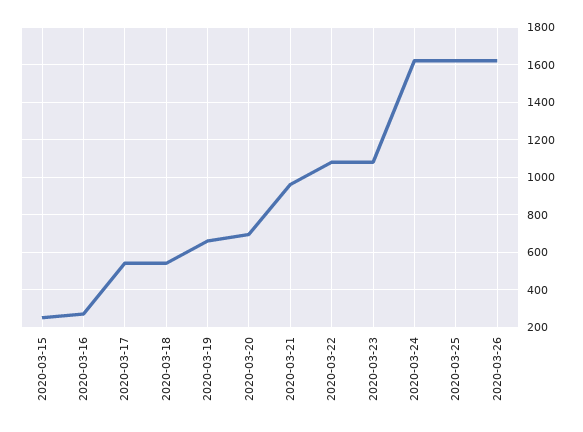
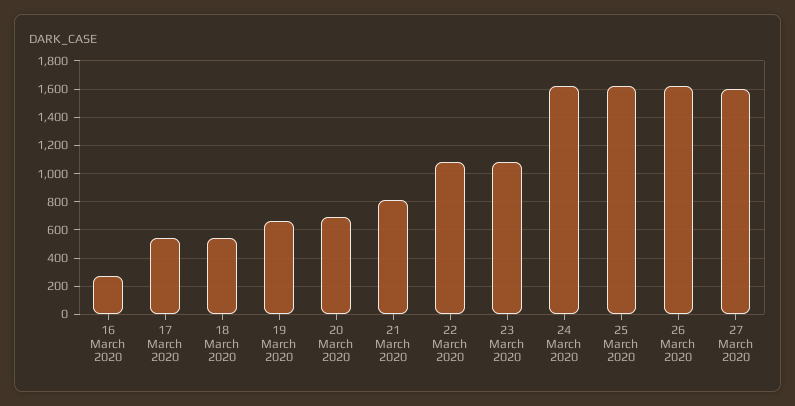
2020-03-15: 250 -> none
2020-03-21: 950 -> 800
27 March 2020: none -> 1600

